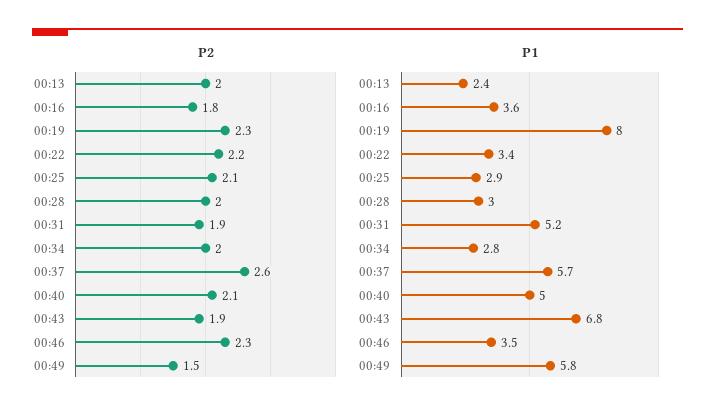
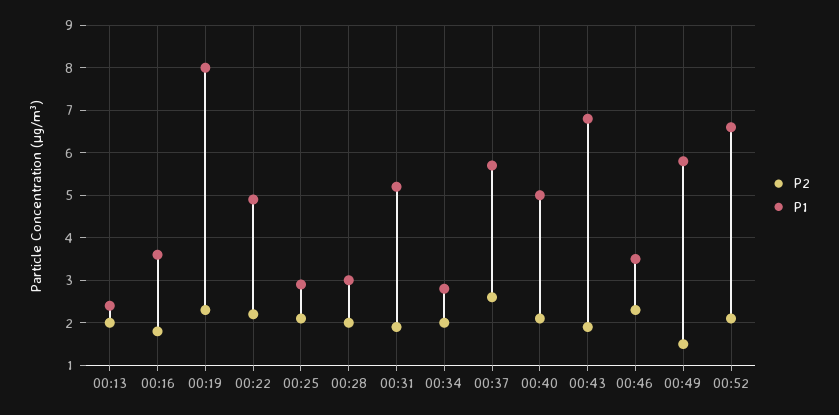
P1, 00:22: 3.4 -> 5
P2, 00:52: none -> 2
P1, 00:52: none -> 6.5

